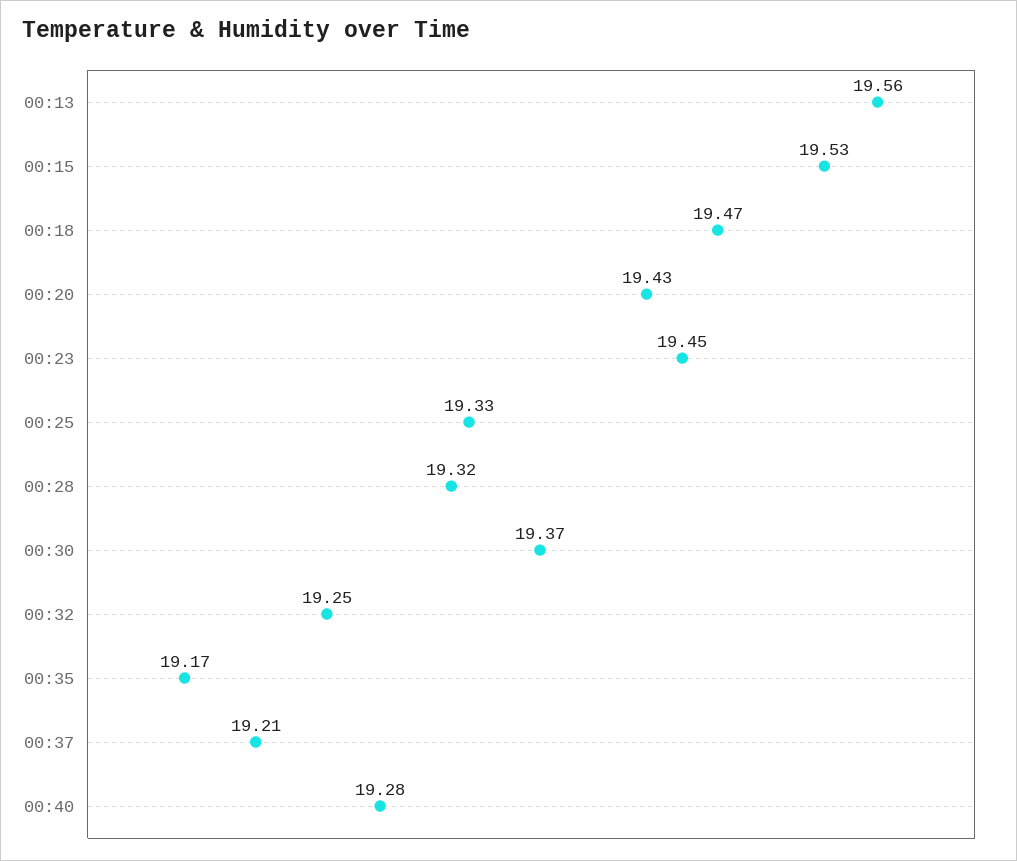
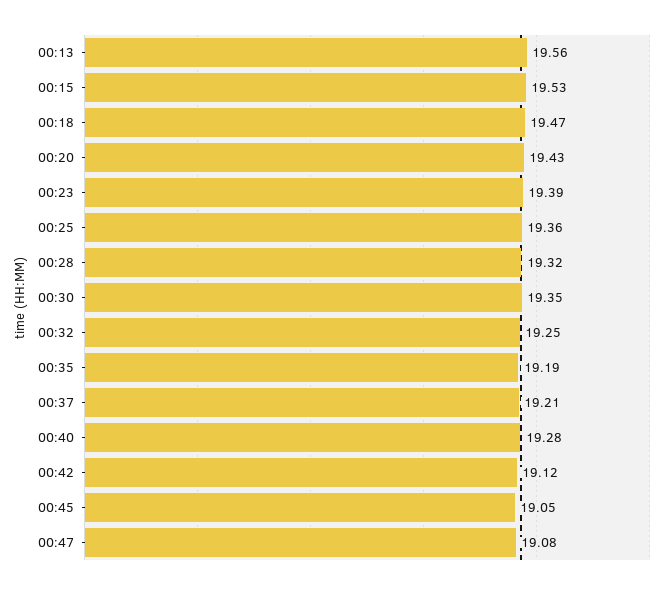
00:23: 19.45 -> 19.39
00:25: 19.33 -> 19.36
00:30: 19.37 -> 19.35
00:35: 19.17 -> 19.19
00:42: none -> 19.12
00:45: none -> 19.05
00:47: none -> 19.08

